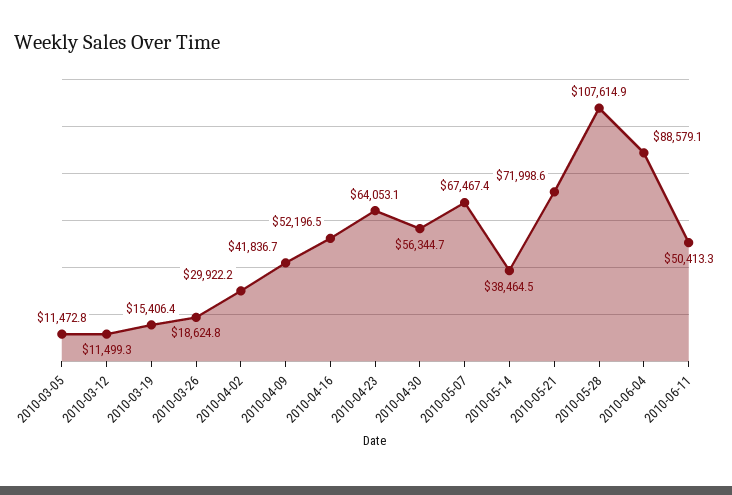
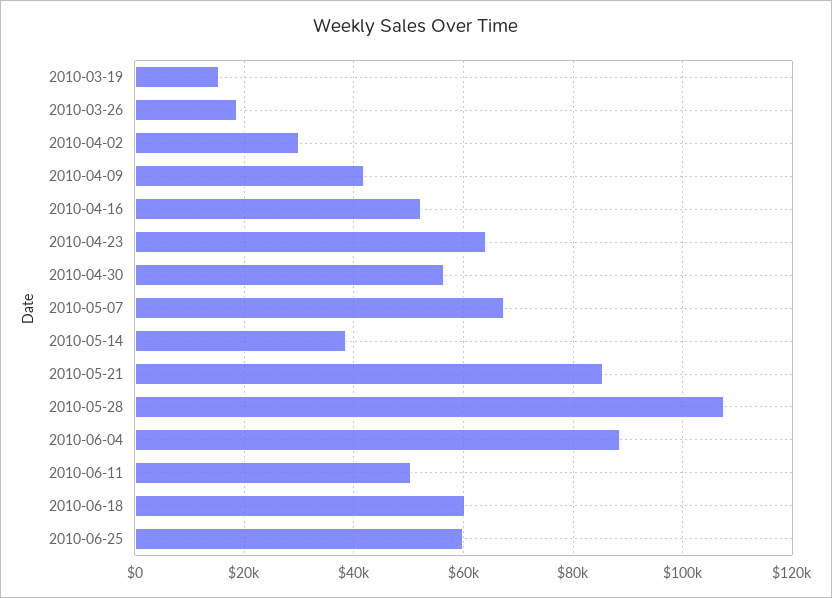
2010-03-05: 11472.8 -> none
2010-03-12: 11499.3 -> none
2010-05-21: 71998.6 -> 86000
2010-06-18: none -> 60000
2010-06-25: none -> 60000

